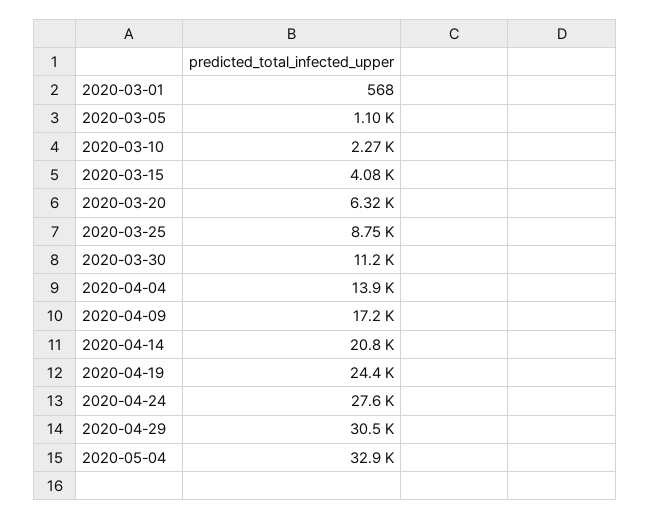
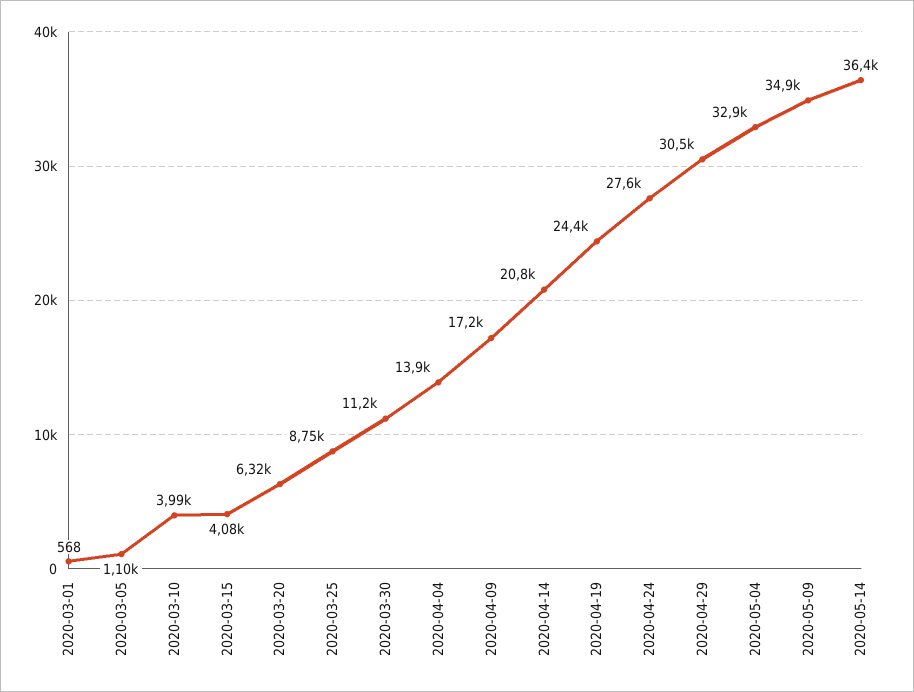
2020-03-10: 2270 -> 3990
2020-05-09: none -> 34900
2020-05-14: none -> 36400

